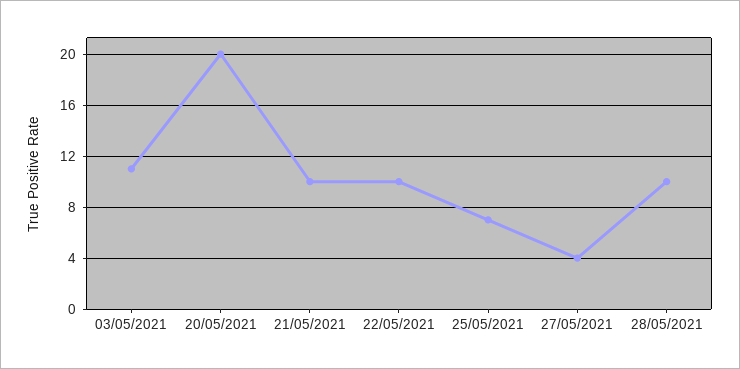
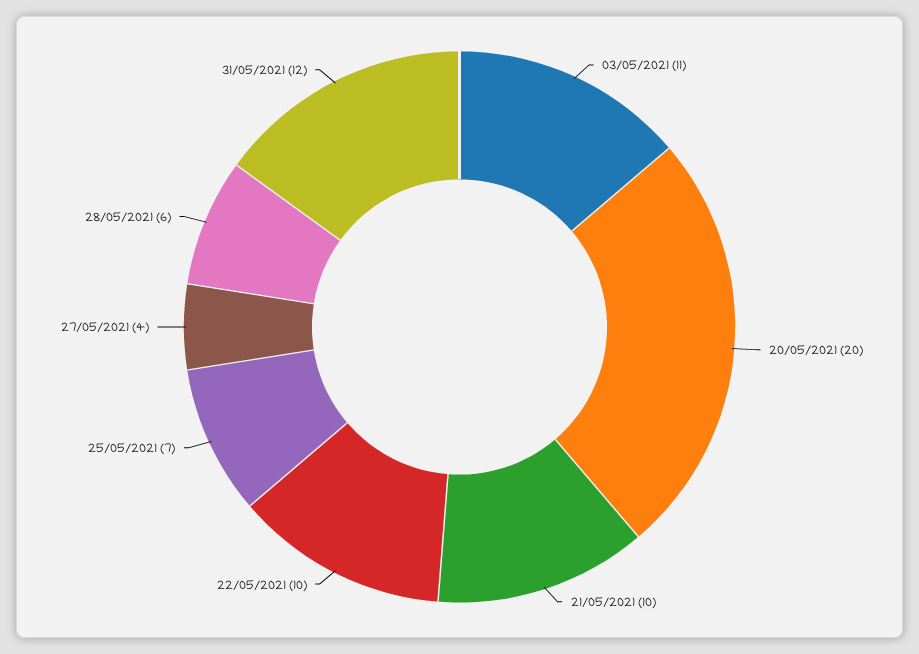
28/05/2021: 10 -> 6
31/05/2021: none -> 12

